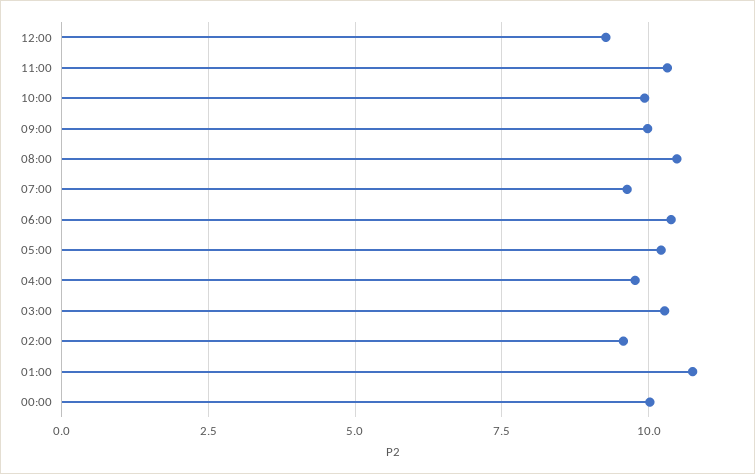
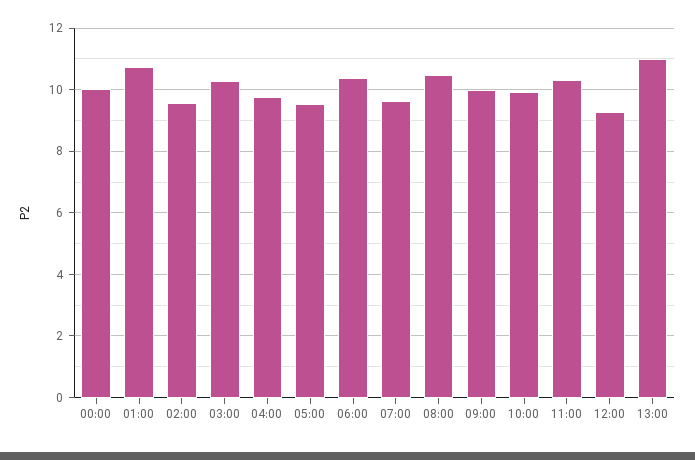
05:00: 10.25 -> 9.6
13:00: none -> 11

